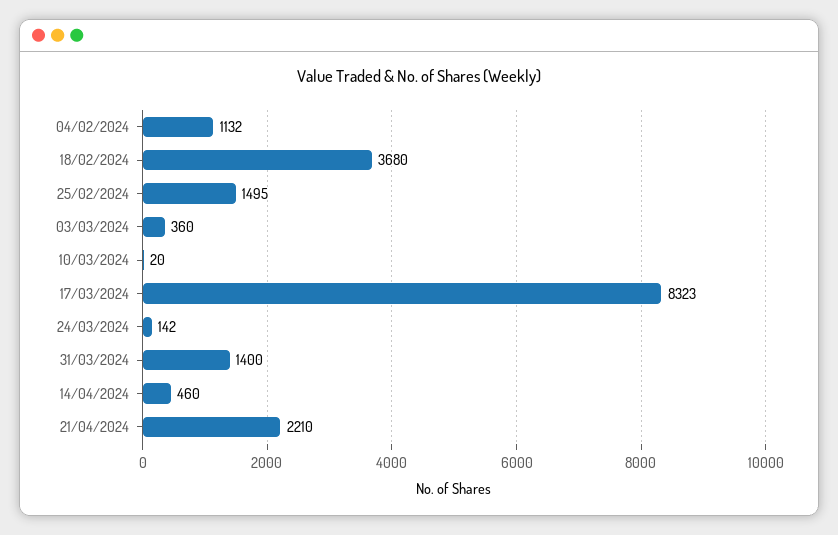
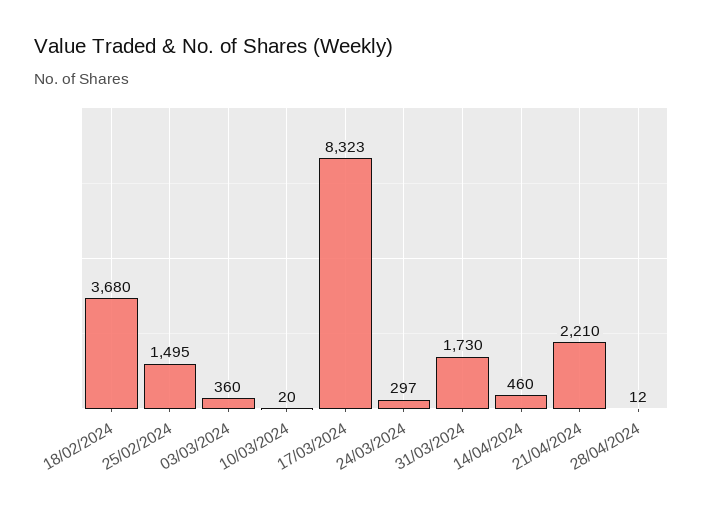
04/02/2024: 1132 -> none
24/03/2024: 142 -> 297
31/03/2024: 1400 -> 1730
28/04/2024: none -> 12

